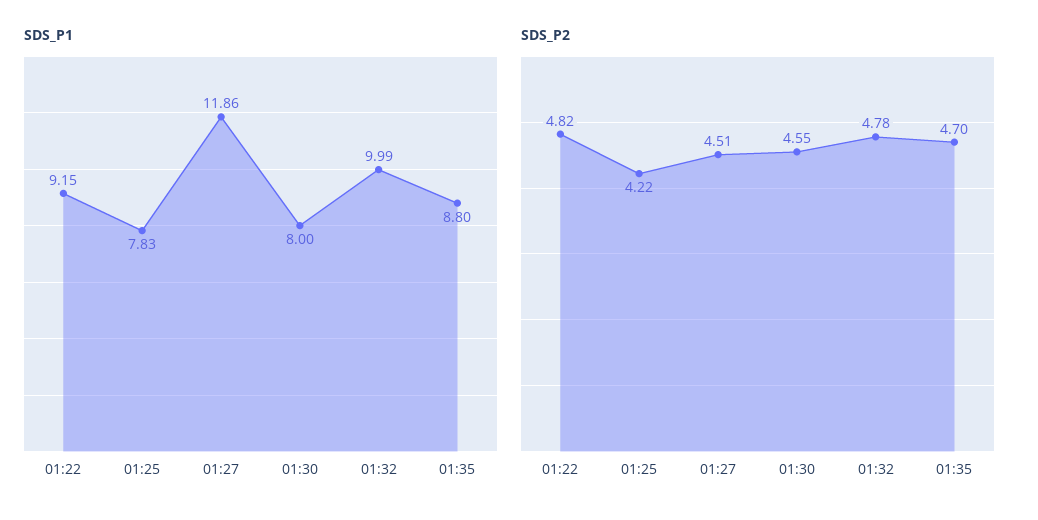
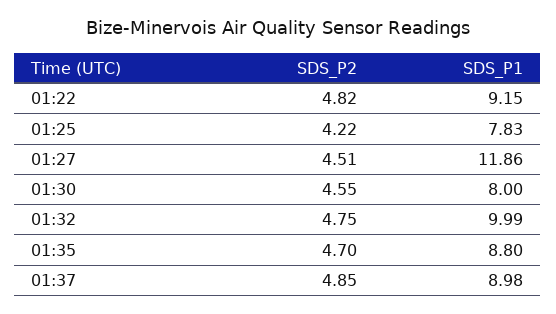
SDS_P2, 01:32: 4.78 -> 4.75
SDS_P2, 01:37: none -> 4.85
SDS_P1, 01:37: none -> 8.98

